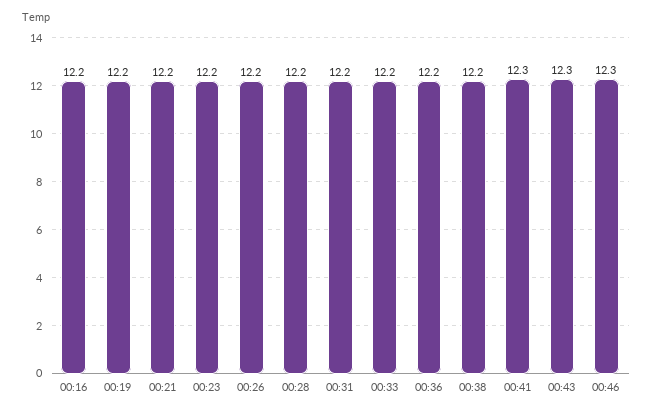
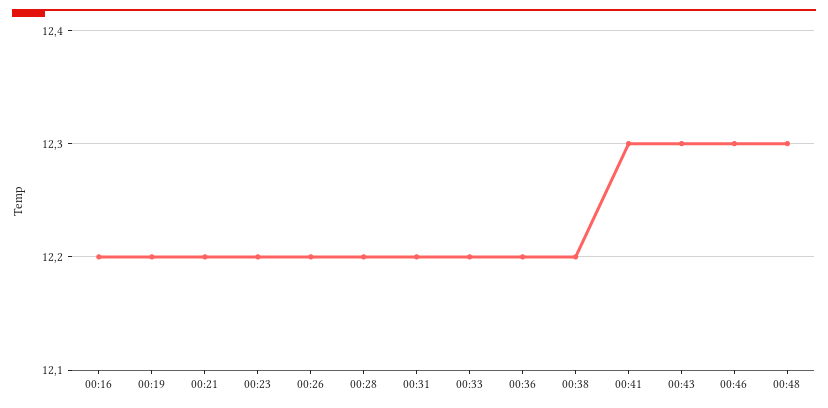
00:48: none -> 12.3

